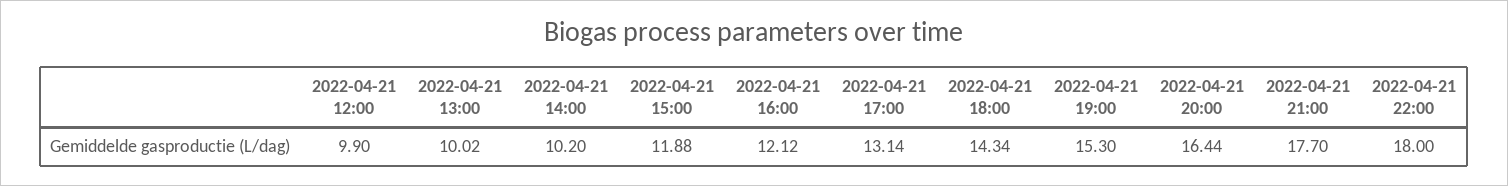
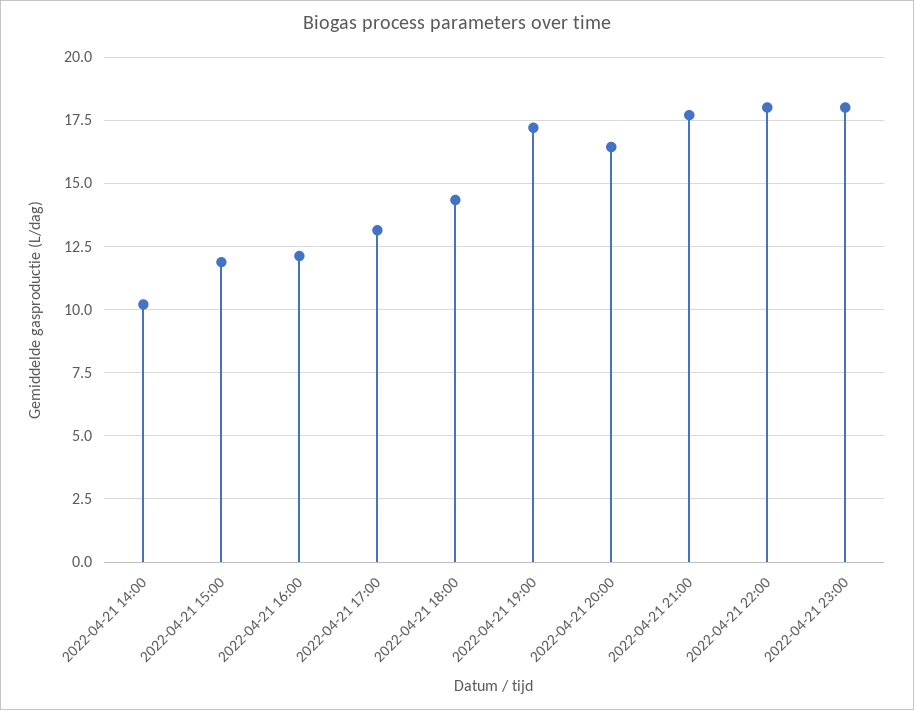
2022-04-21 12:00: 9.9 -> none
2022-04-21 13:00: 10.02 -> none
2022-04-21 19:00: 15.3 -> 17.25
2022-04-21 23:00: none -> 18

